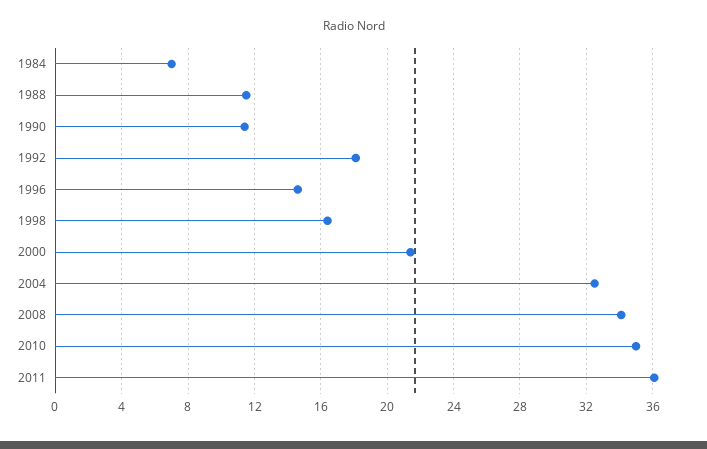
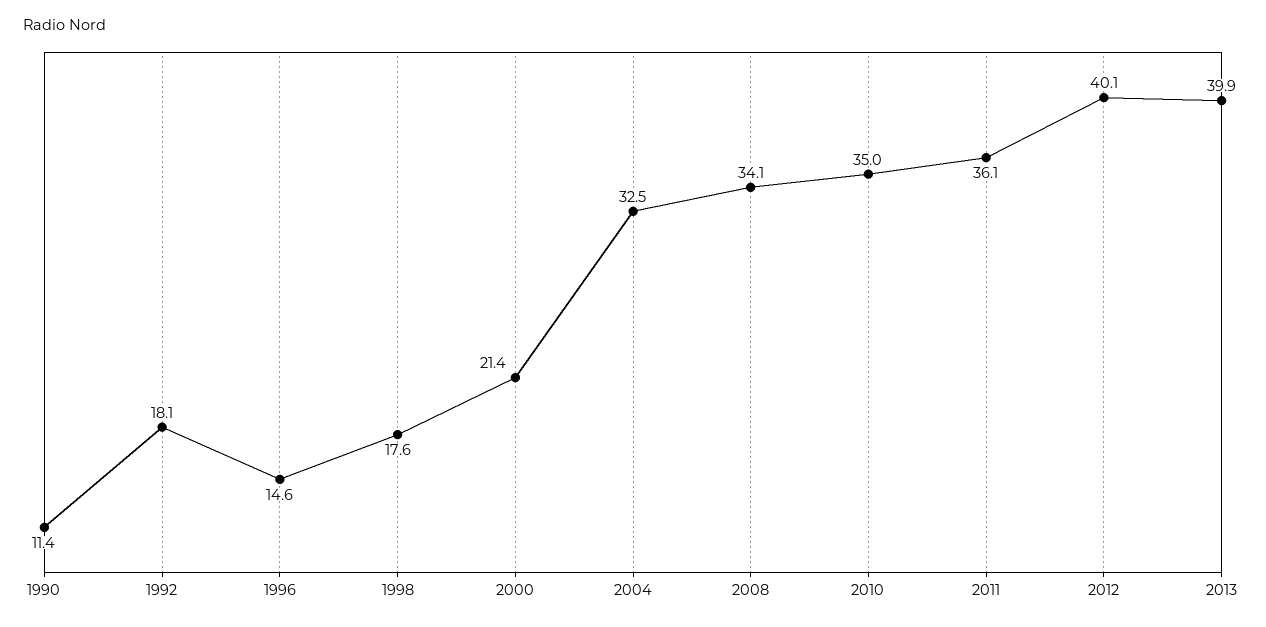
1984: 7 -> none
1988: 11.5 -> none
1998: 16.5 -> 17.6
2012: none -> 40.1
2013: none -> 39.9

